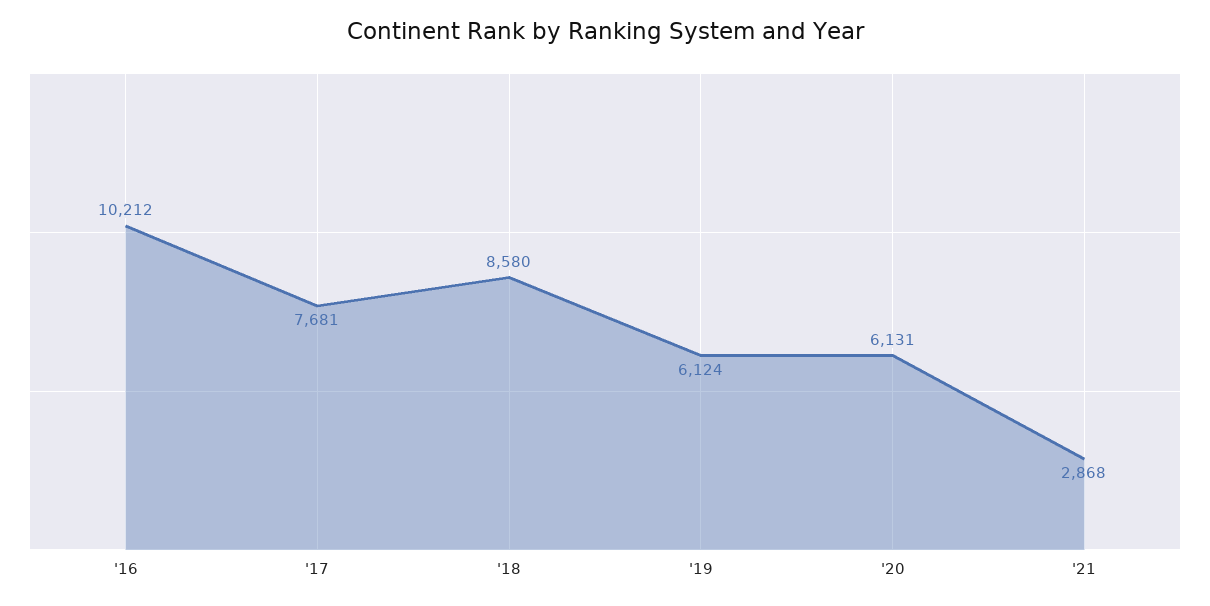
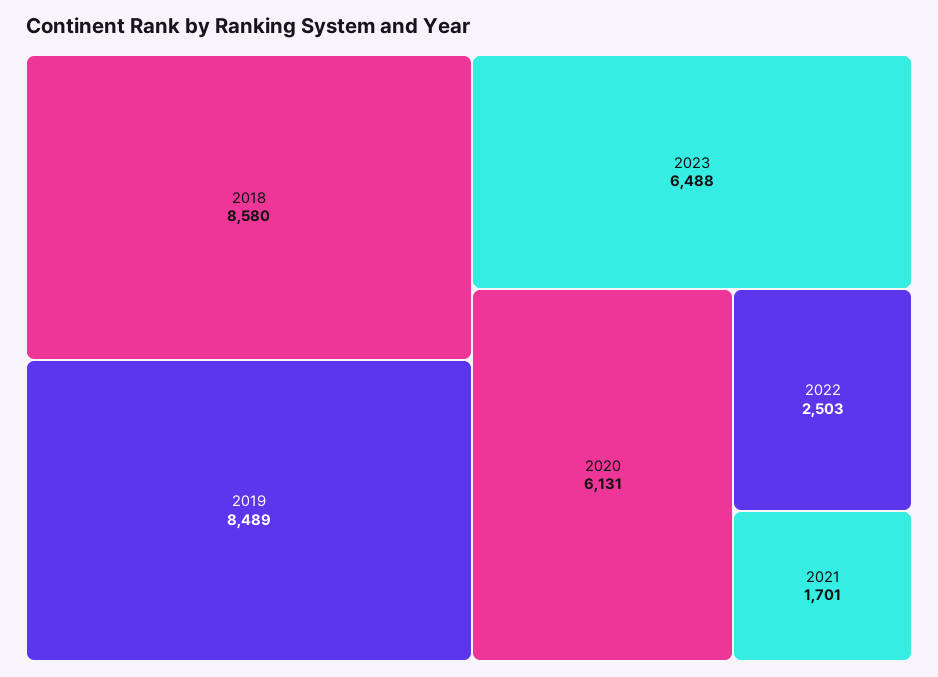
'16: 10212 -> none
'17: 7681 -> none
'19: 6124 -> 8489
'21: 2868 -> 1701
2023: none -> 6488
2022: none -> 2503

